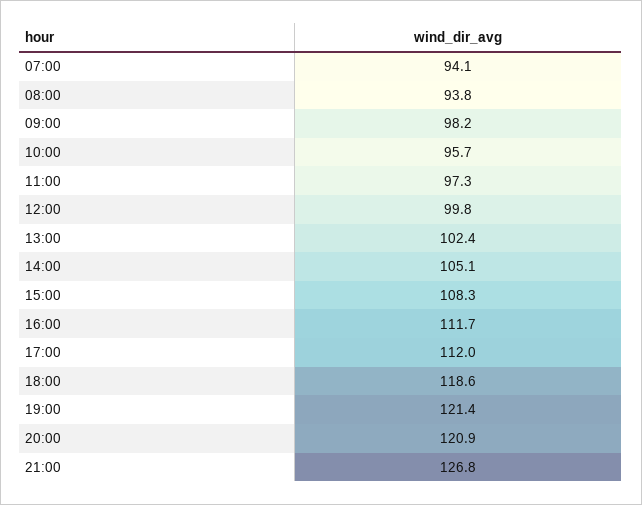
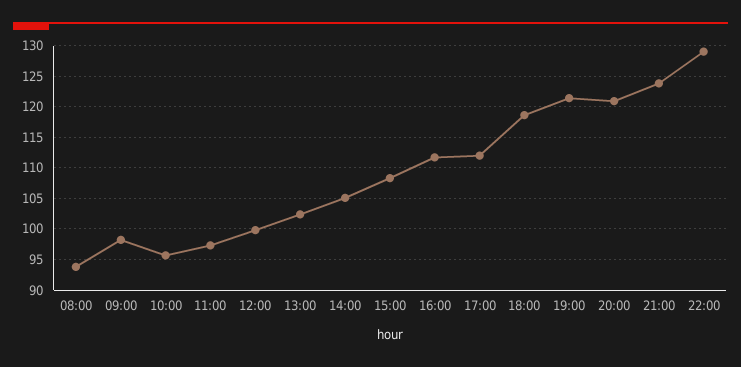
07:00: 94.1 -> none
21:00: 126.8 -> 124
22:00: none -> 129

